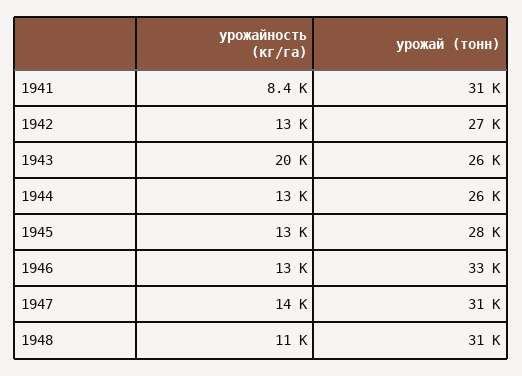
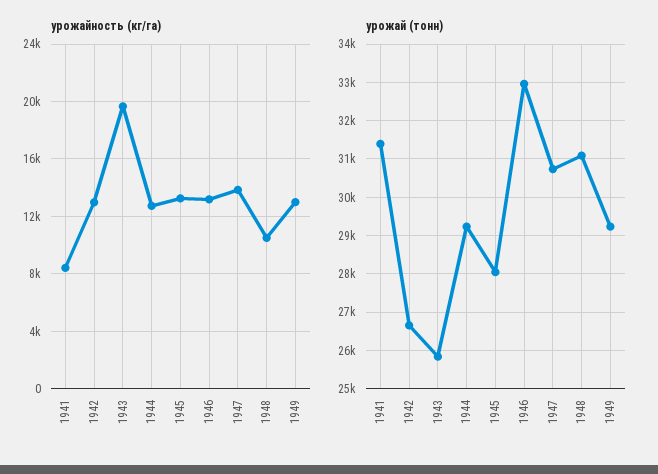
урожай (тонн), 1944: 26000 -> 29200
урожайность (кг/га), 1949: none -> 13000
урожай (тонн), 1949: none -> 29200

